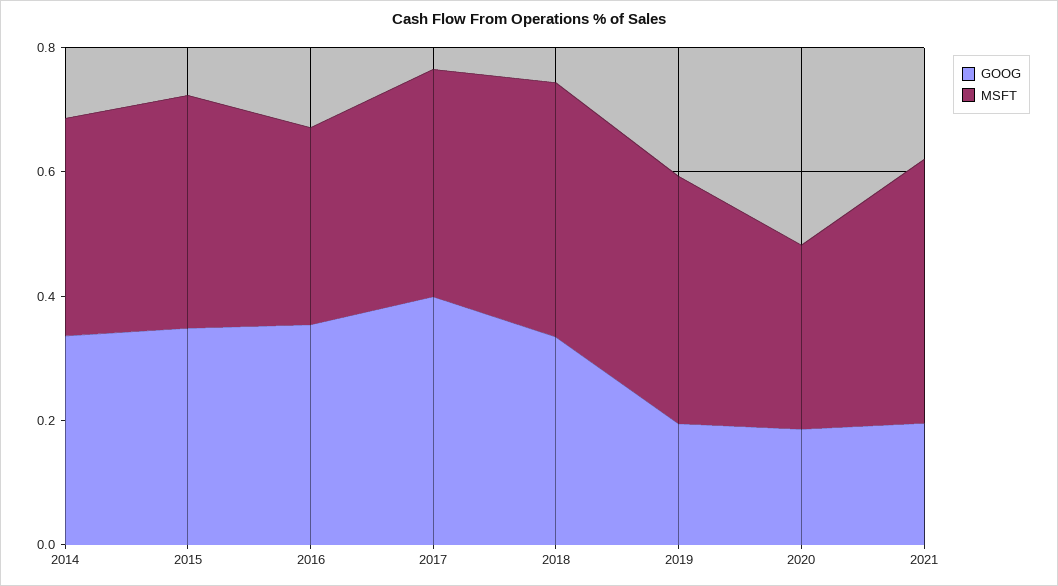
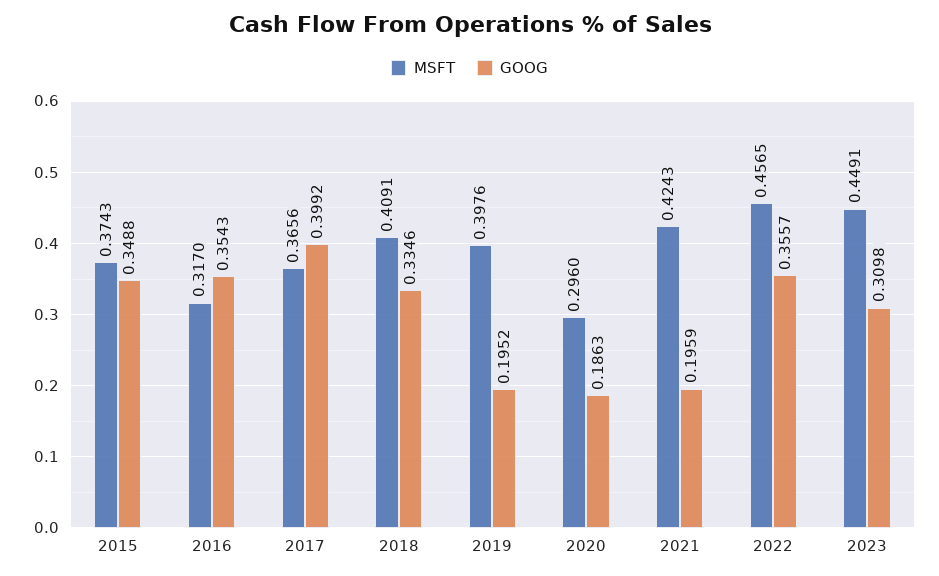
GOOG, 2014: 0.35 -> none
MSFT, 2014: 0.35 -> none
MSFT, 2022: none -> 0.4565
GOOG, 2022: none -> 0.3557
MSFT, 2023: none -> 0.4491
GOOG, 2023: none -> 0.3098

